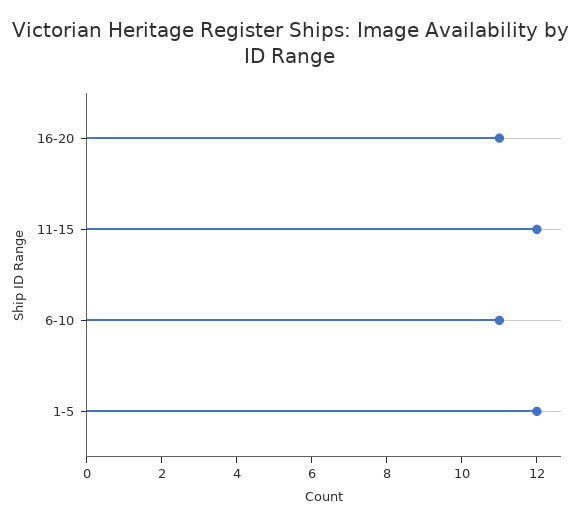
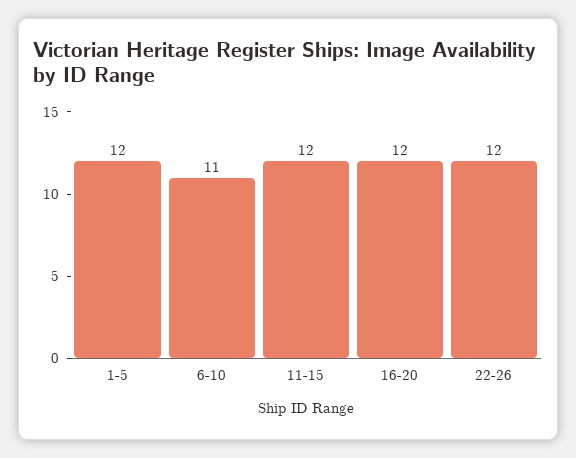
16-20: 11 -> 12
22-26: none -> 12

